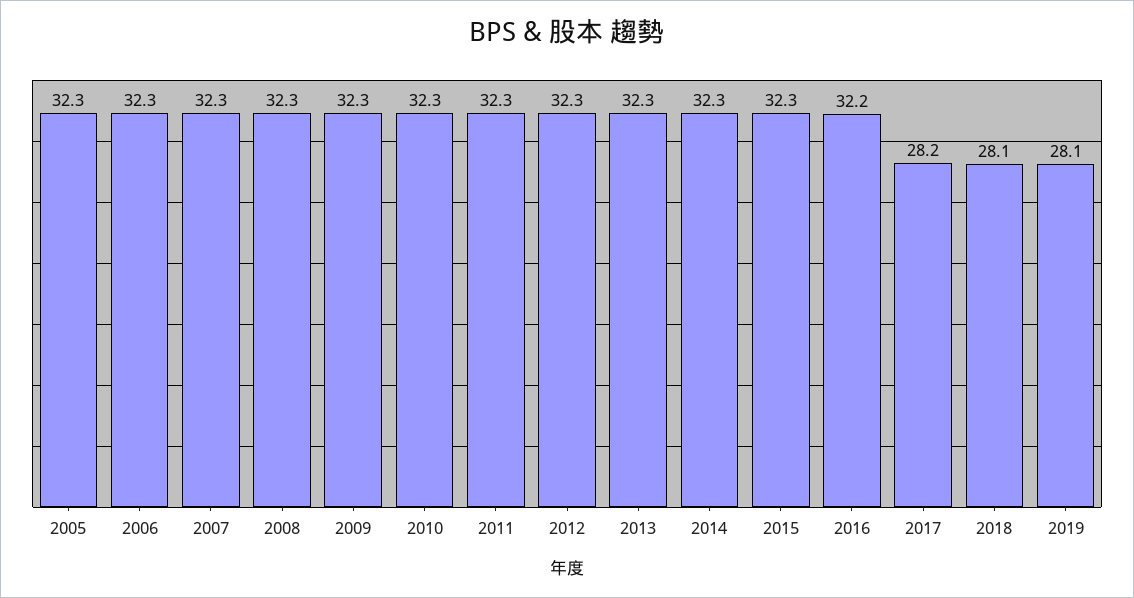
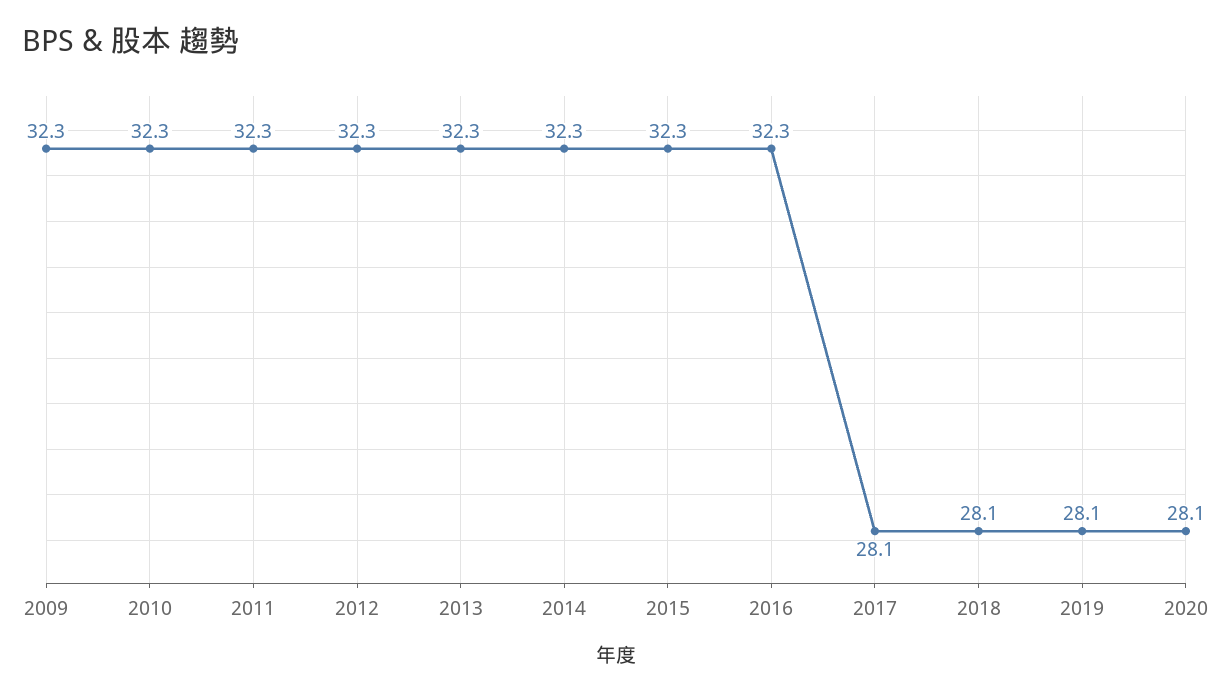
2005: 32.3 -> none
2006: 32.3 -> none
2007: 32.3 -> none
2008: 32.3 -> none
2016: 32.2 -> 32.3
2017: 28.2 -> 28.1
2020: none -> 28.1

